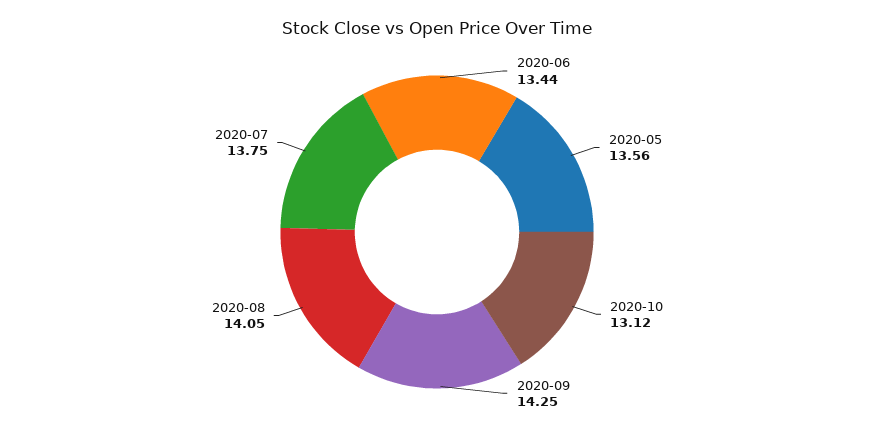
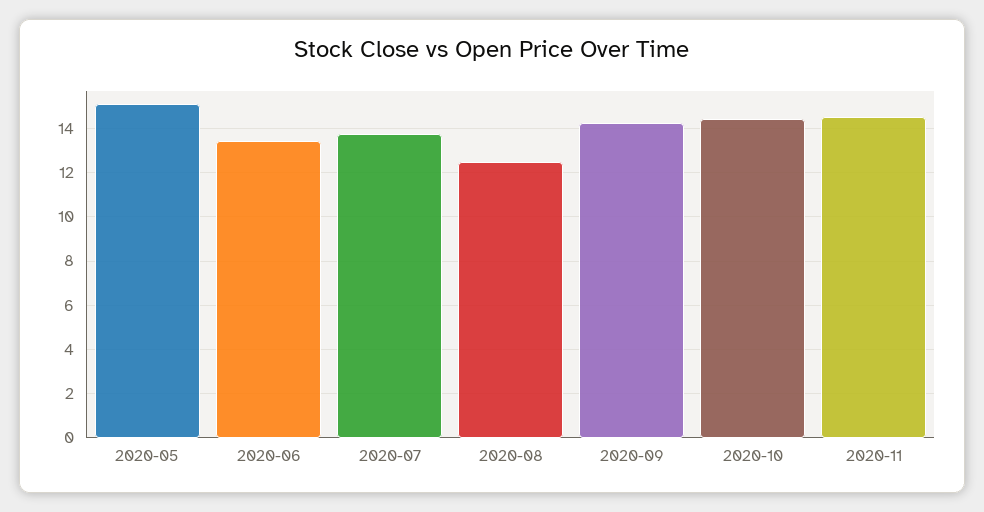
2020-05: 13.56 -> 15
2020-10: 13.12 -> 14.5
2020-08: 14.05 -> 12.5
2020-11: none -> 14.5

